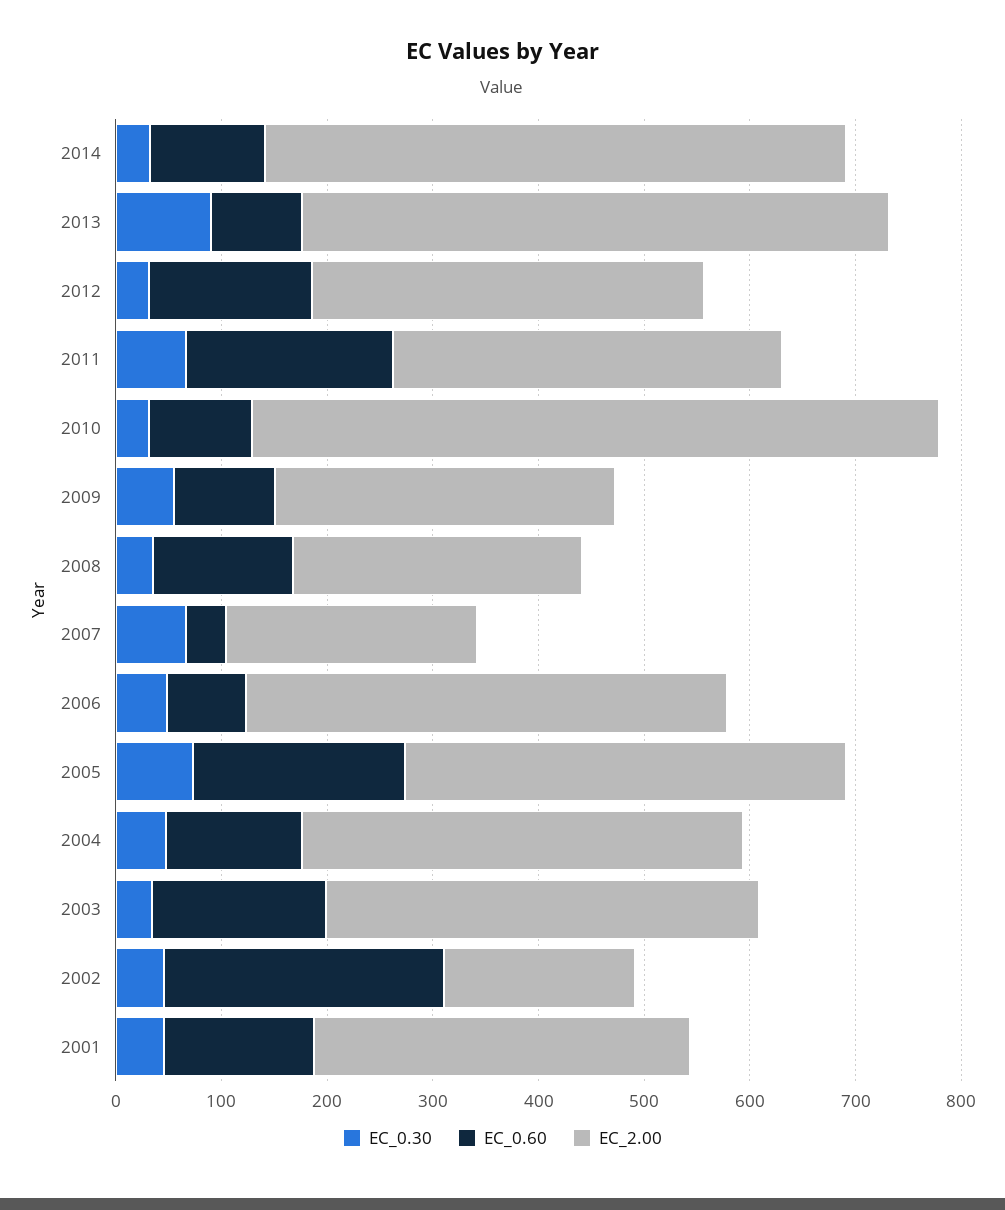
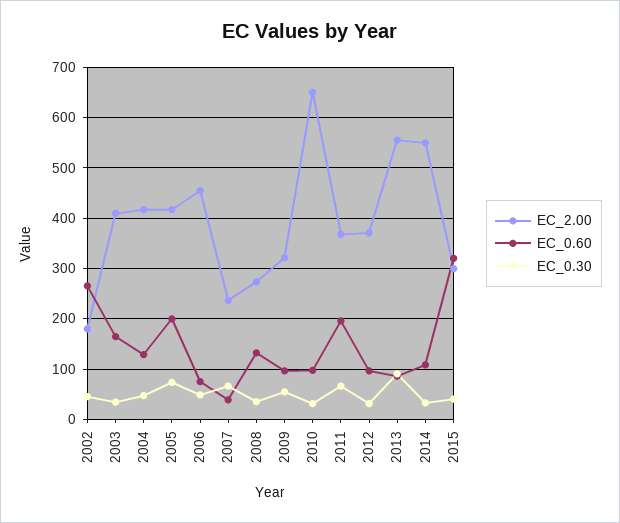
EC_0.60, 2012: 160 -> 100
EC_0.30, 2001: 40 -> none
EC_0.60, 2001: 140 -> none
EC_2.00, 2001: 360 -> none
EC_2.00, 2015: none -> 300
EC_0.60, 2015: none -> 320
EC_0.30, 2015: none -> 40

